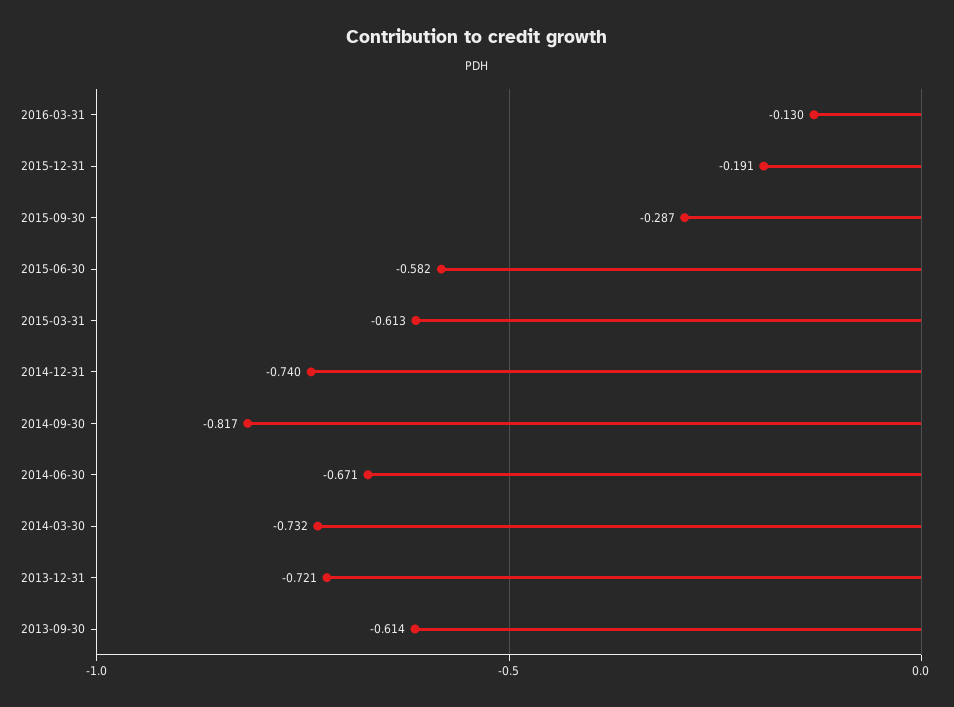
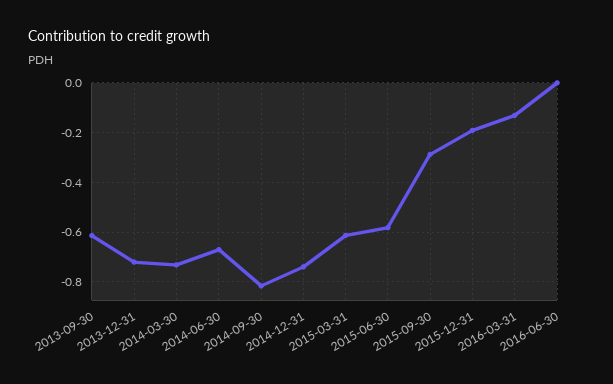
2016-06-30: none -> 0

